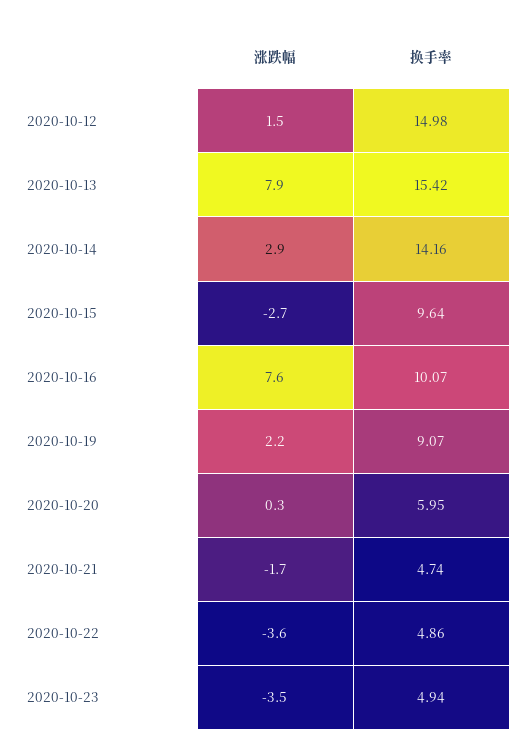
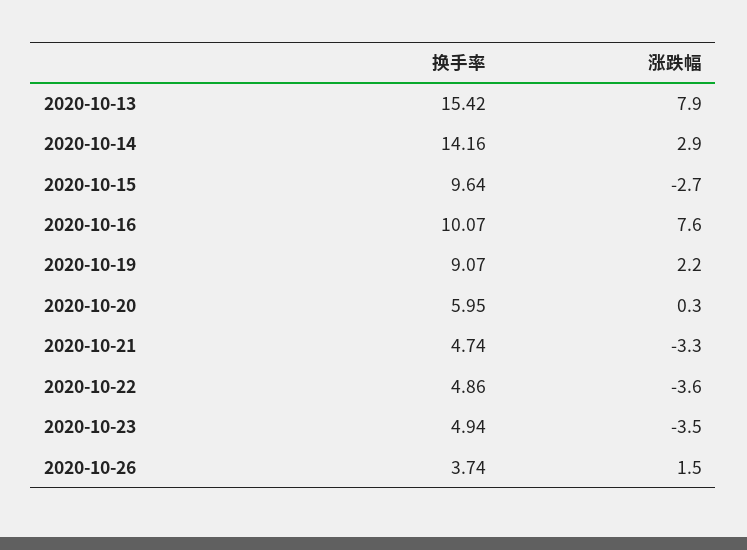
涨跌幅, 2020-10-12: 1.5 -> none
换手率, 2020-10-12: 14.98 -> none
涨跌幅, 2020-10-21: -1.7 -> -3.3
换手率, 2020-10-26: none -> 3.74
涨跌幅, 2020-10-26: none -> 1.5

